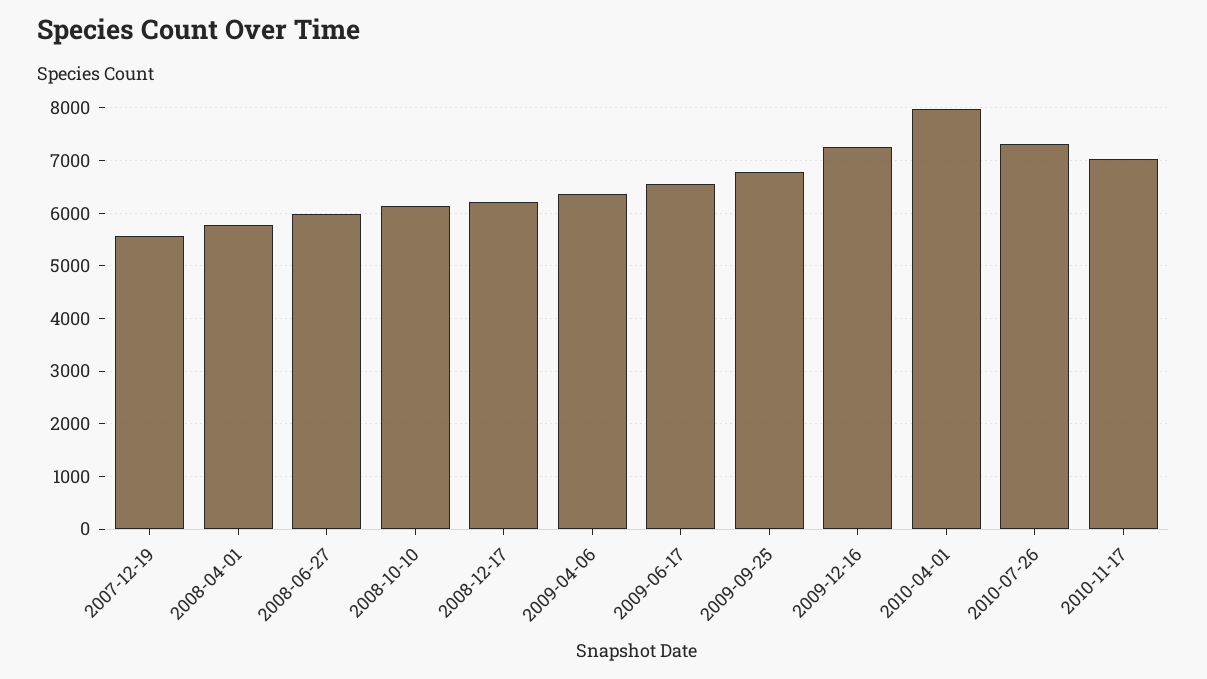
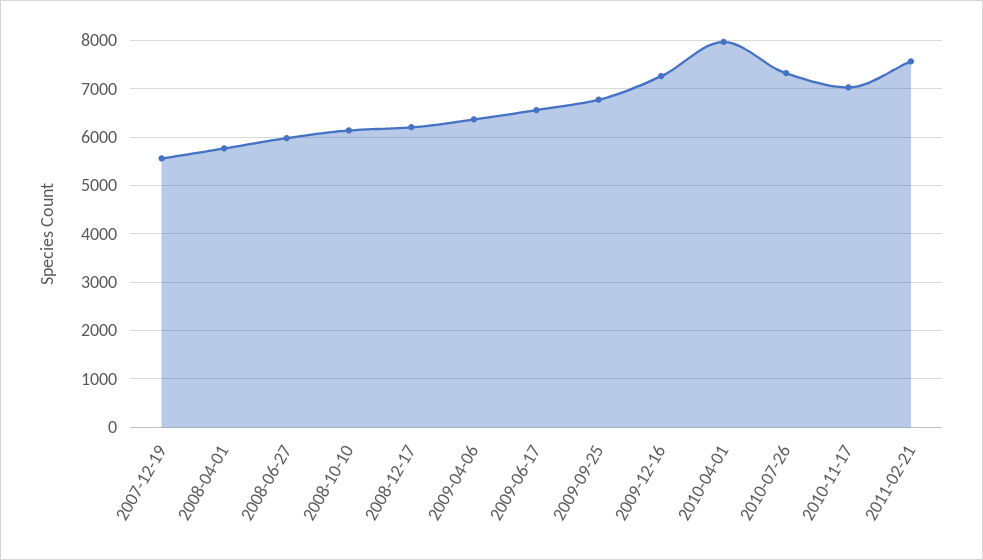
2011-02-21: none -> 7600

